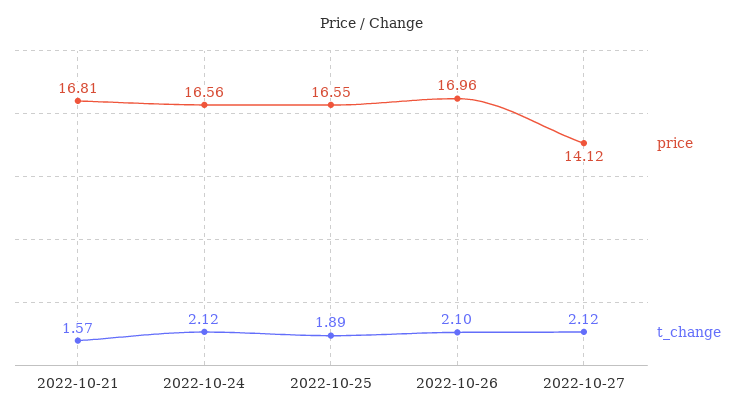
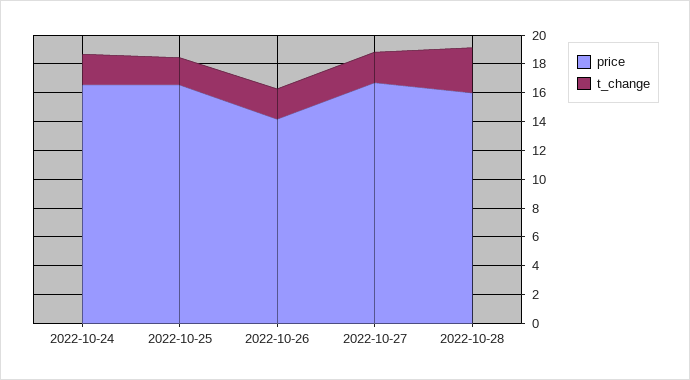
price, 2022-10-21: 16.81 -> none
t_change, 2022-10-21: 1.57 -> none
price, 2022-10-26: 16.96 -> 14
price, 2022-10-27: 14.12 -> 17
price, 2022-10-28: none -> 16
t_change, 2022-10-28: none -> 3

